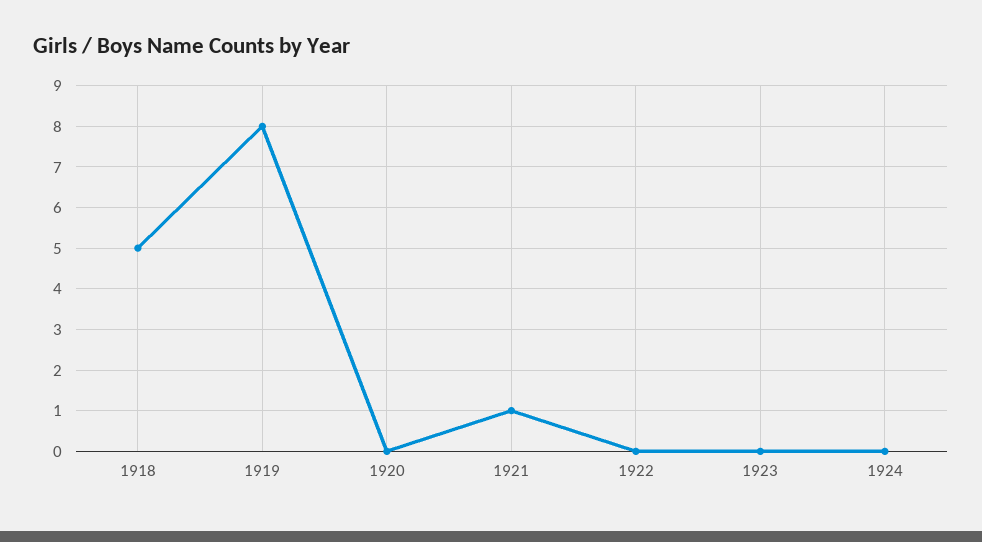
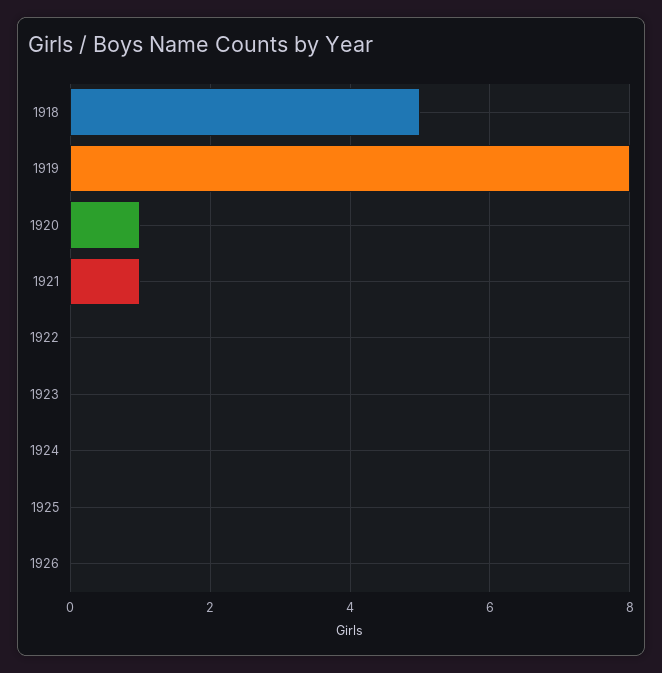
1920: 0 -> 1
1925: none -> 0
1926: none -> 0

